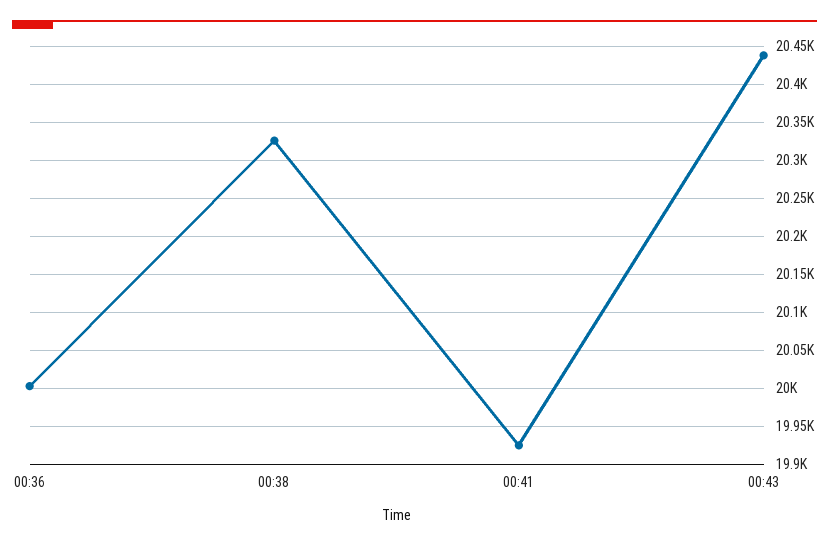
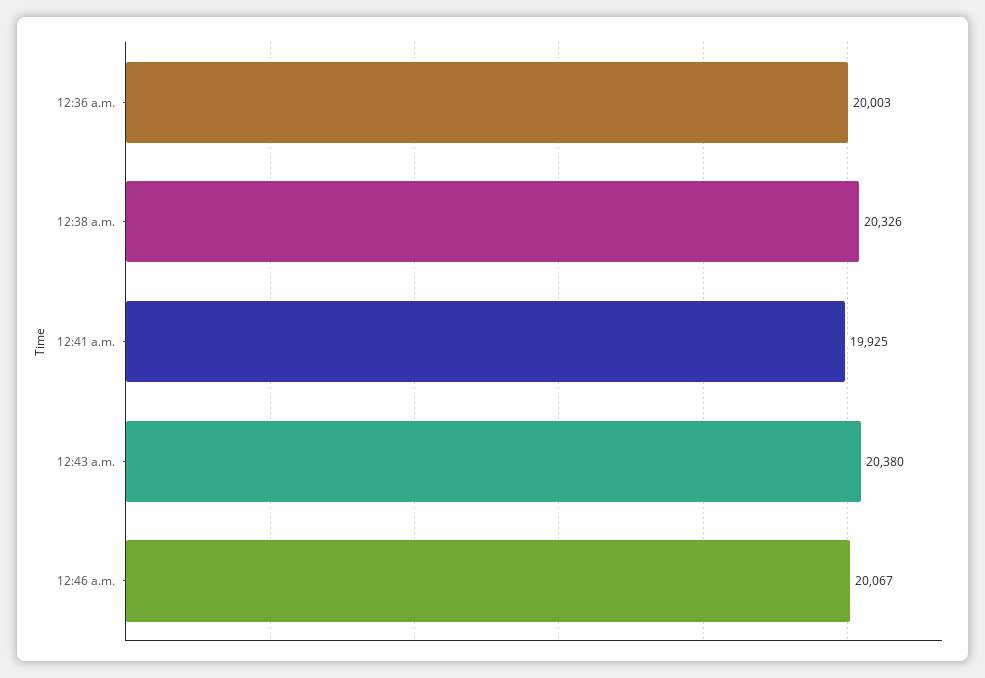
00:43: 20440 -> 20380
12:46 a.m.: none -> 20067

